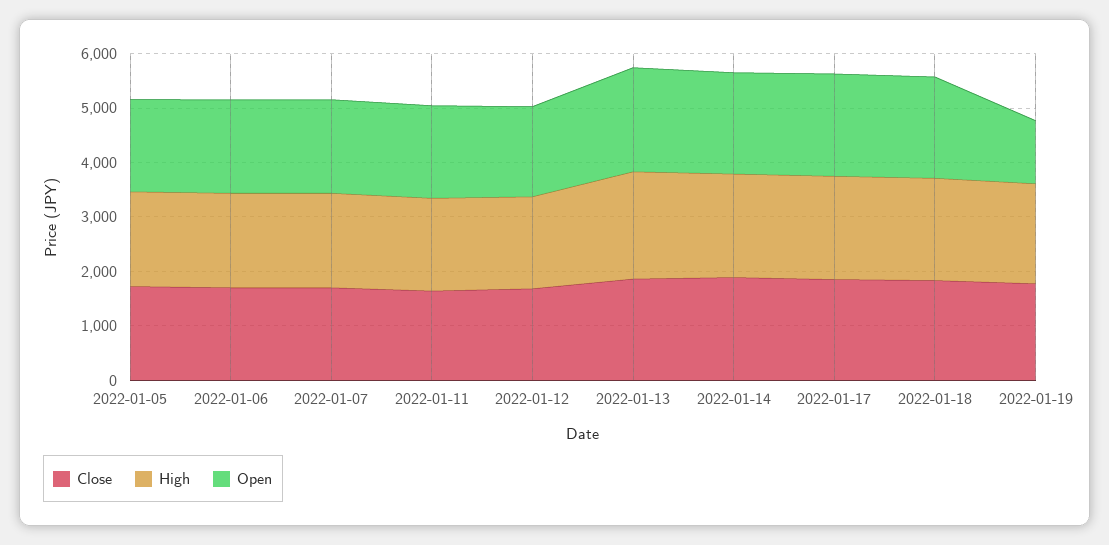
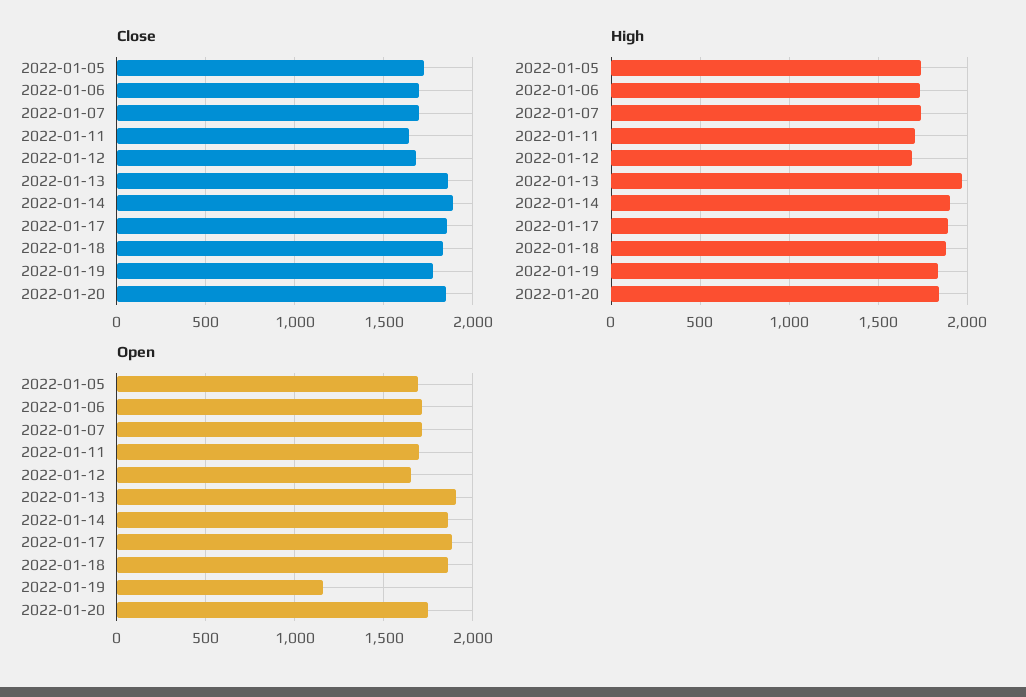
Close, 2022-01-20: none -> 1850
High, 2022-01-20: none -> 1850
Open, 2022-01-20: none -> 1750

